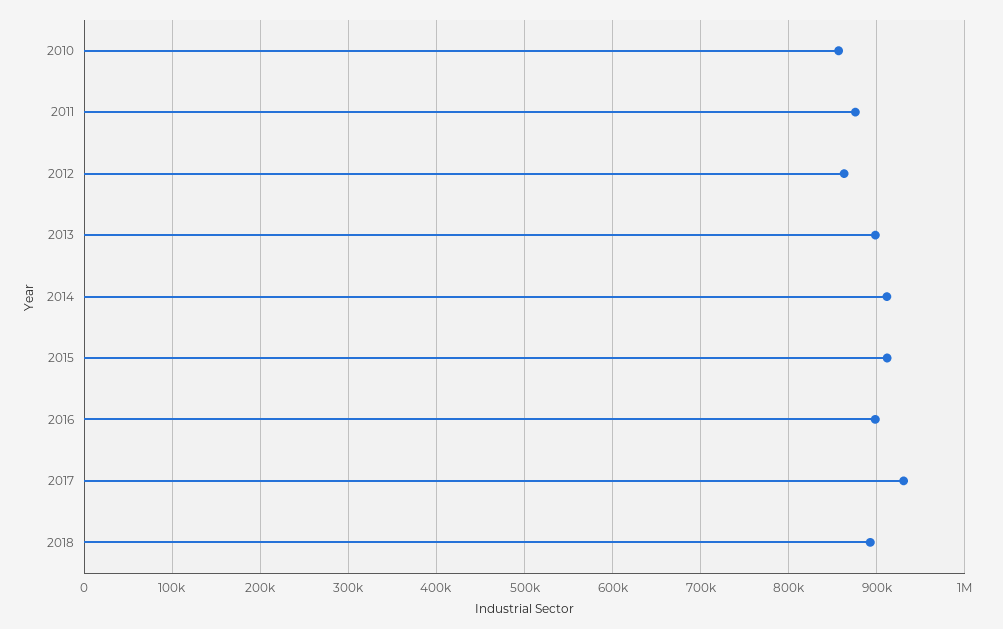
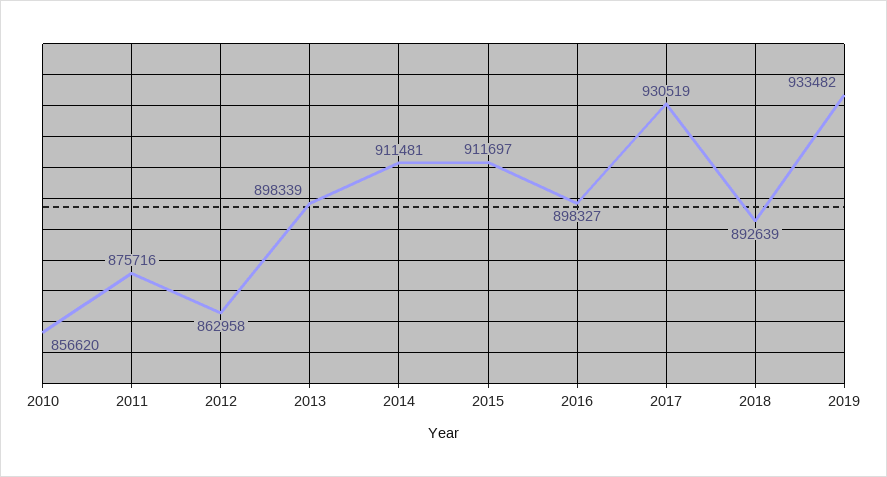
2019: none -> 933482

